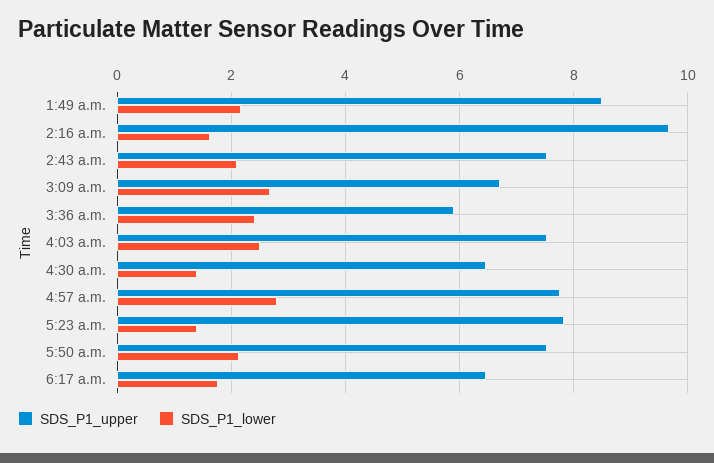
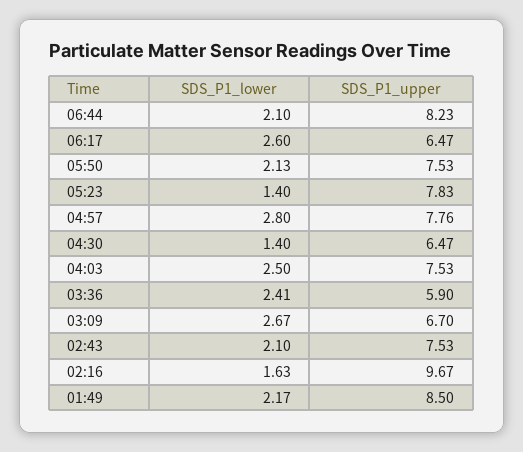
SDS_P1_lower, 6:17 a.m.: 1.8 -> 2.6
SDS_P1_lower, 06:44: none -> 2.1
SDS_P1_upper, 06:44: none -> 8.23

